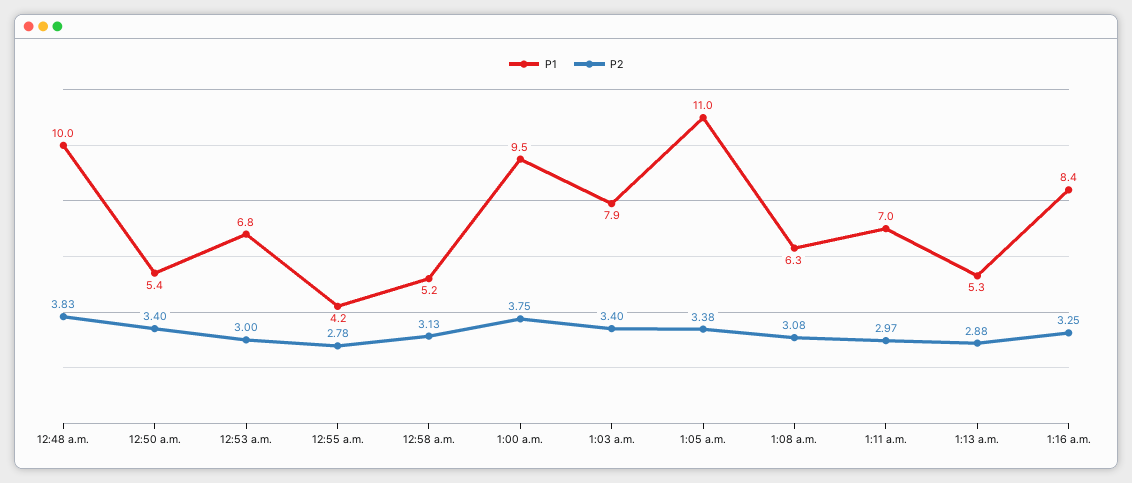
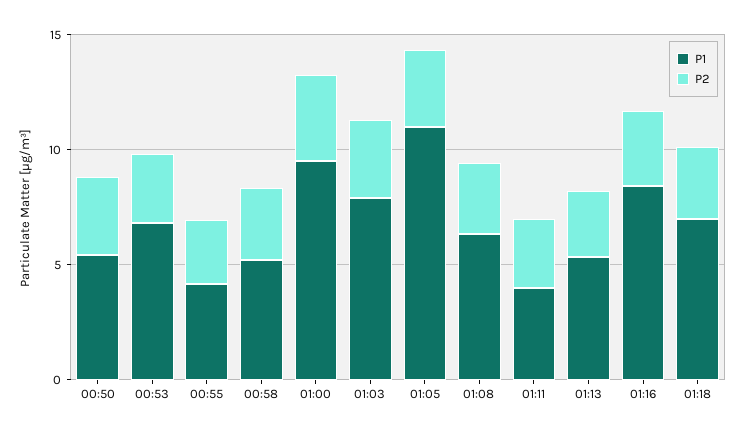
P1, 12:48 a.m.: 10 -> none
P2, 12:48 a.m.: 3.83 -> none
P1, 1:11 a.m.: 7 -> 4
P1, 01:18: none -> 7
P2, 01:18: none -> 3

